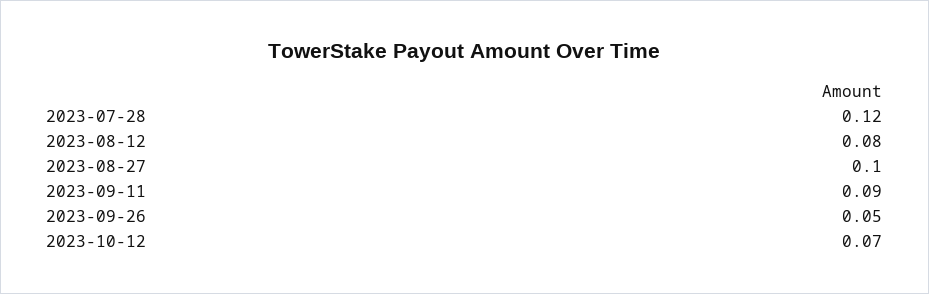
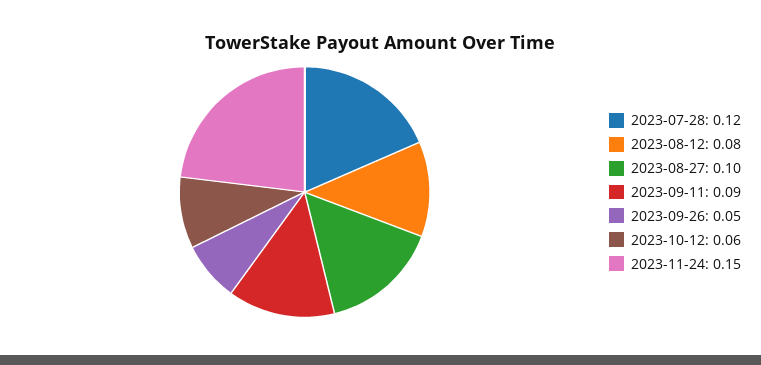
2023-10-12: 0.07 -> 0.06
2023-11-24: none -> 0.15

